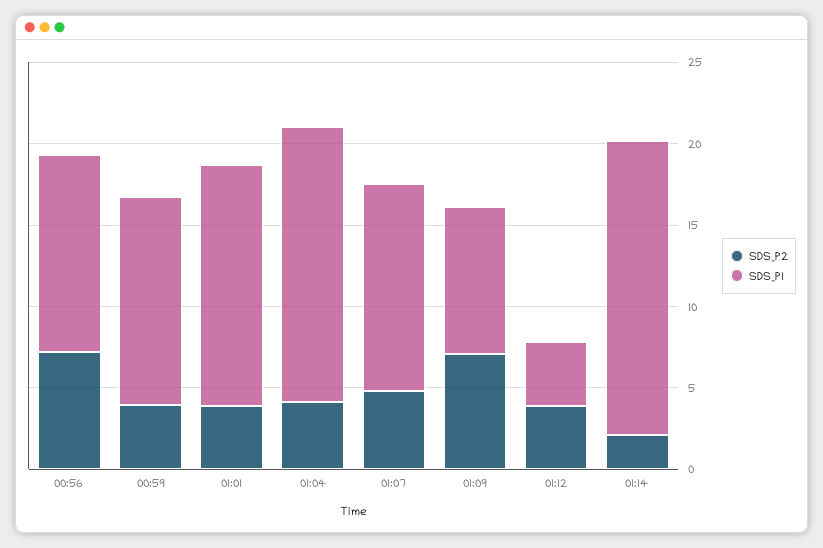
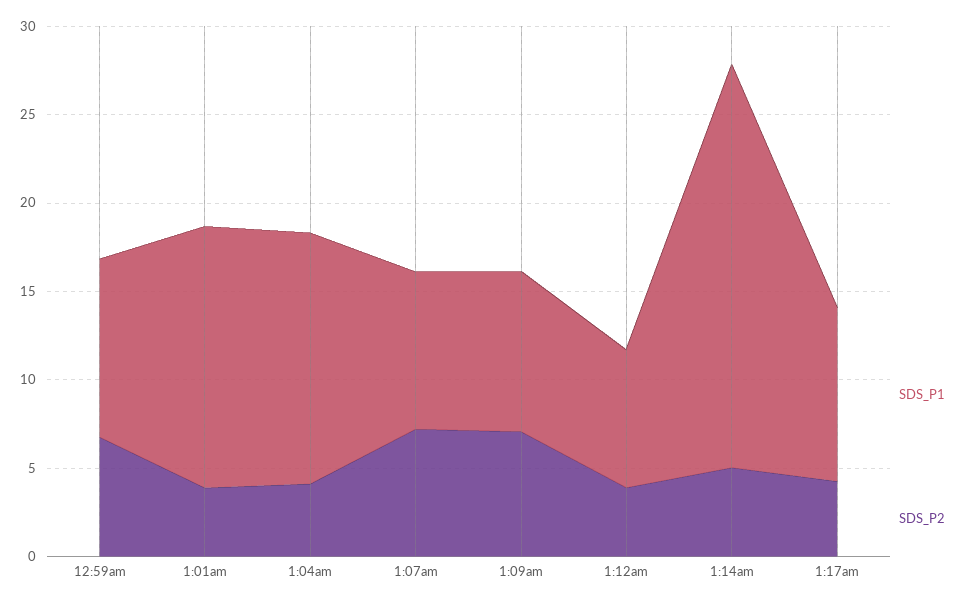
SDS_P2, 00:56: 7 -> none
SDS_P1, 00:56: 12 -> none
SDS_P2, 00:59: 4 -> 7
SDS_P1, 00:59: 13 -> 10
SDS_P1, 01:04: 17 -> 14
SDS_P2, 01:07: 5 -> 7
SDS_P1, 01:07: 13 -> 9
SDS_P1, 01:12: 4 -> 8
SDS_P2, 01:14: 2 -> 5
SDS_P1, 01:14: 18 -> 23
SDS_P1, 1:17am: none -> 10
SDS_P2, 1:17am: none -> 4

